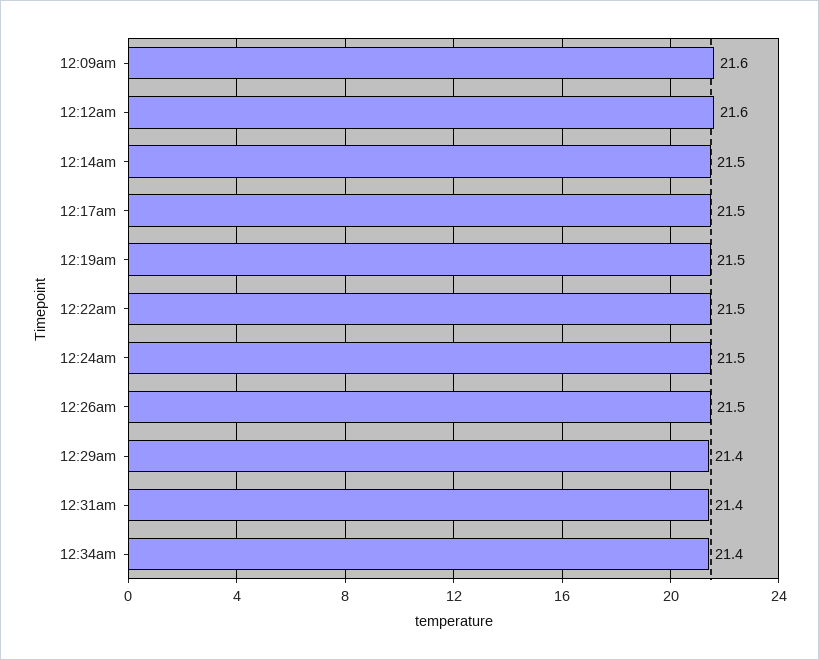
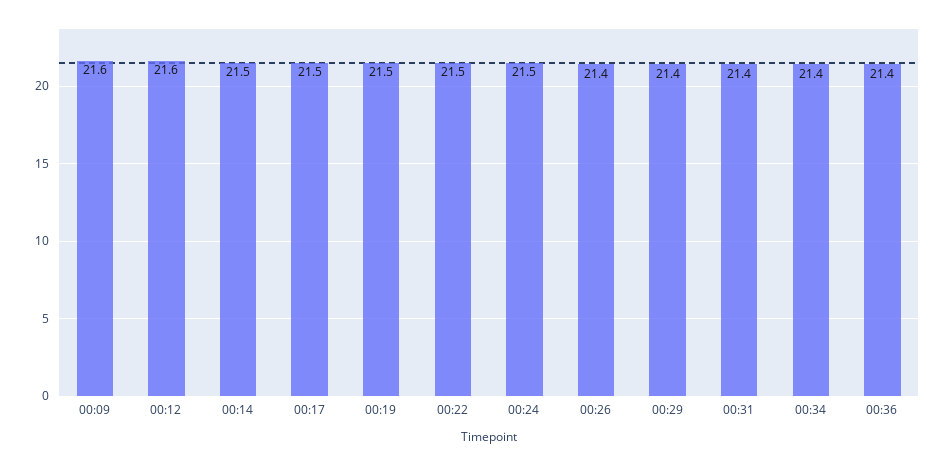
12:26am: 21.5 -> 21.4
00:36: none -> 21.4

